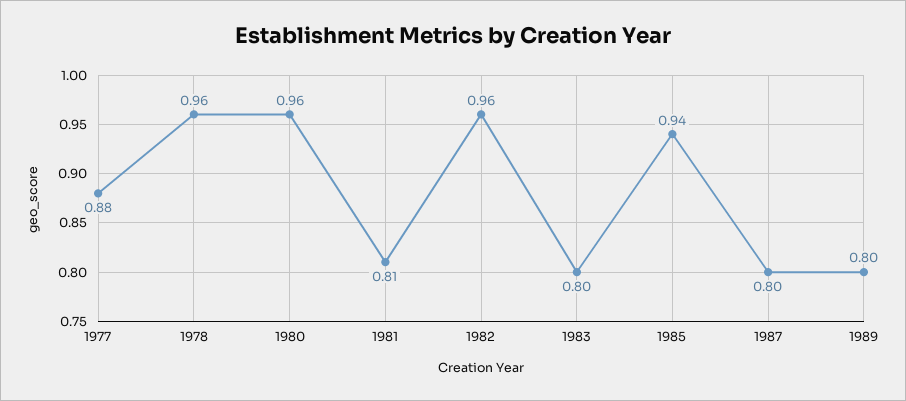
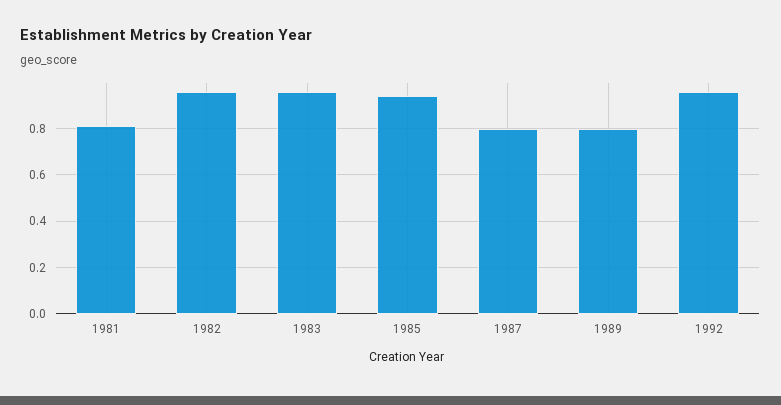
1977: 0.88 -> none
1978: 0.96 -> none
1980: 0.96 -> none
1983: 0.8 -> 0.95
1992: none -> 0.95

